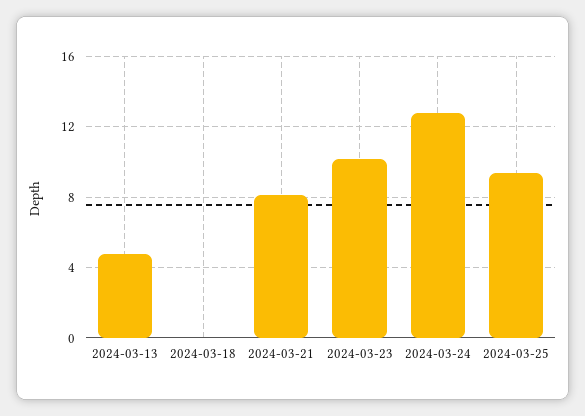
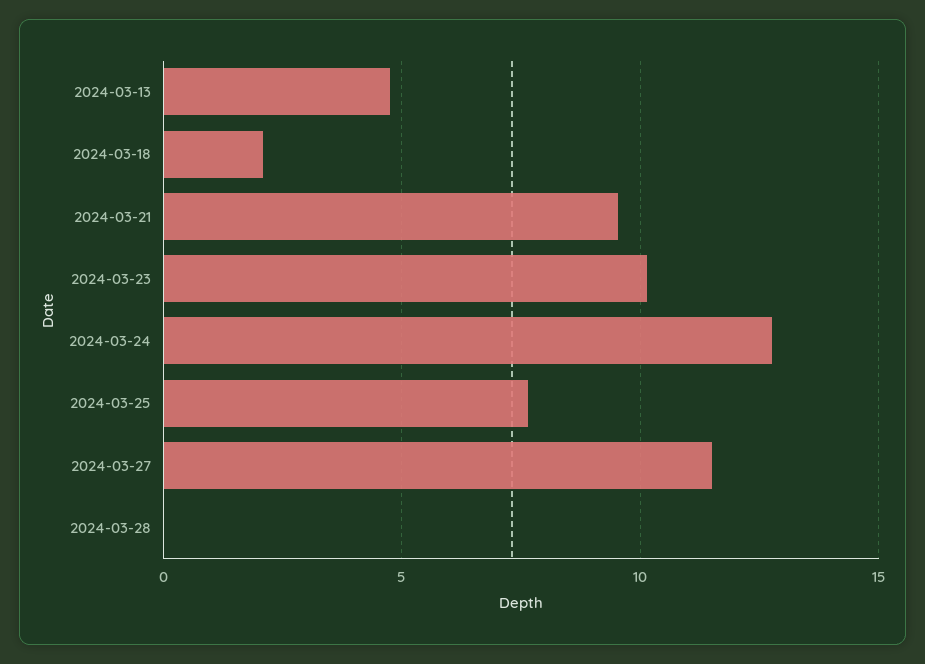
2024-03-18: 0 -> 2
2024-03-21: 8 -> 9.5
2024-03-25: 9.5 -> 7.5
2024-03-27: none -> 11.5
2024-03-28: none -> 0

